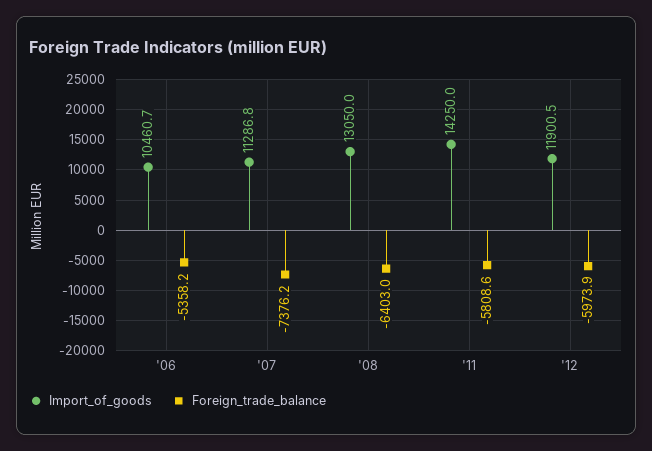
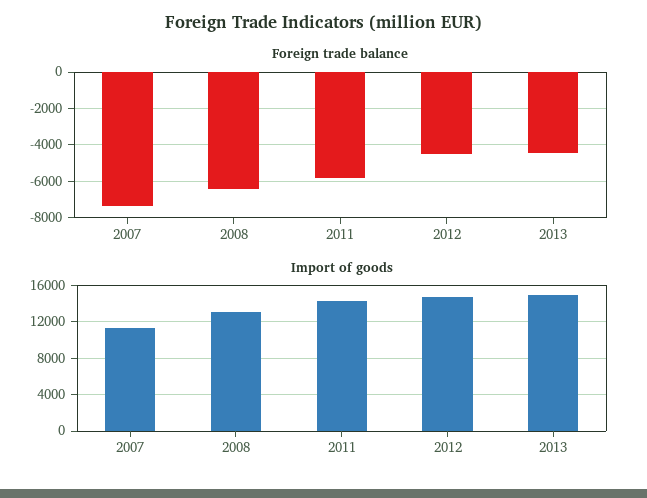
Import_of_goods, '06: 10460.7 -> none
Foreign_trade_balance, '06: -5358.2 -> none
Import_of_goods, '12: 11900.5 -> 15000
Foreign_trade_balance, '12: -5973.9 -> -4500
Foreign_trade_balance, 2013: none -> -4500
Import_of_goods, 2013: none -> 15000

